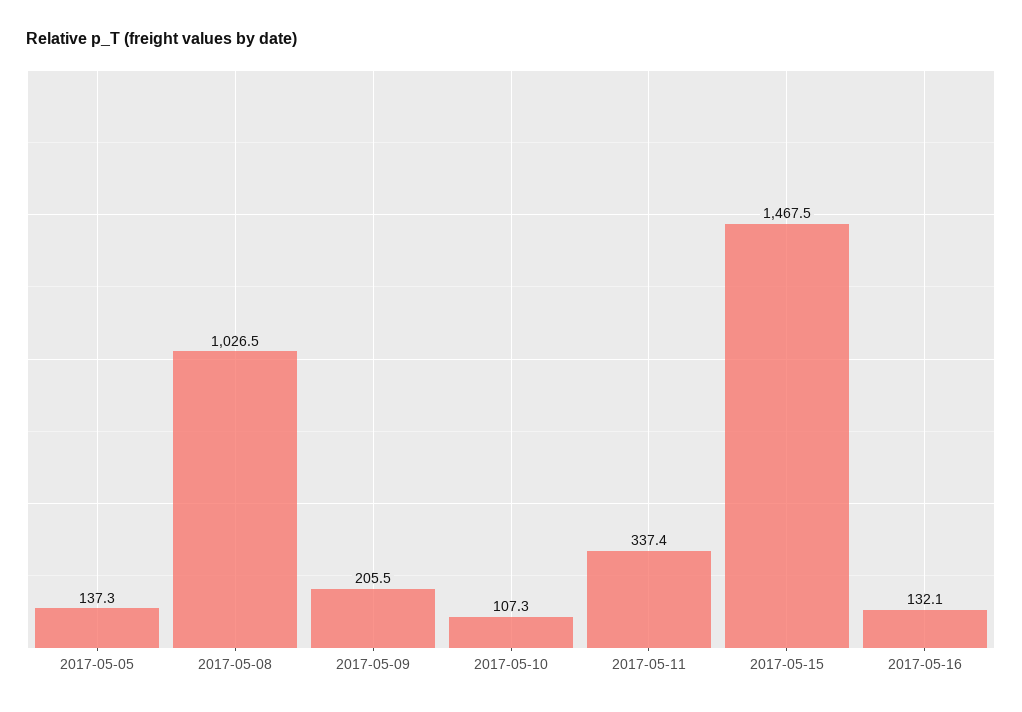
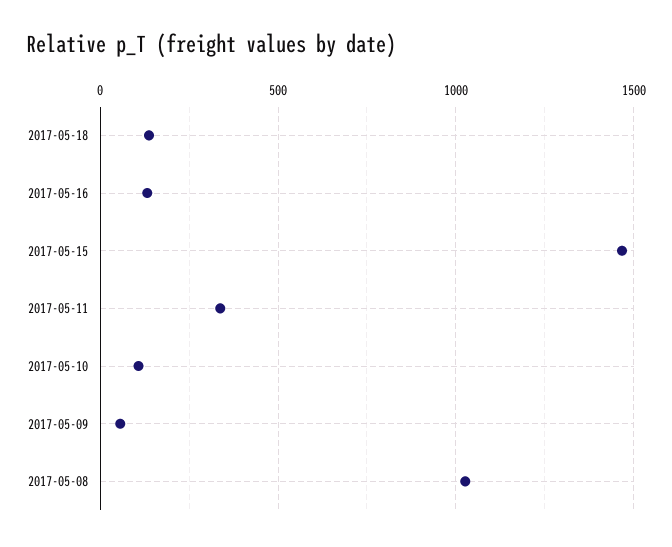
2017-05-05: 137.3 -> none
2017-05-09: 205.5 -> 50
2017-05-18: none -> 150

